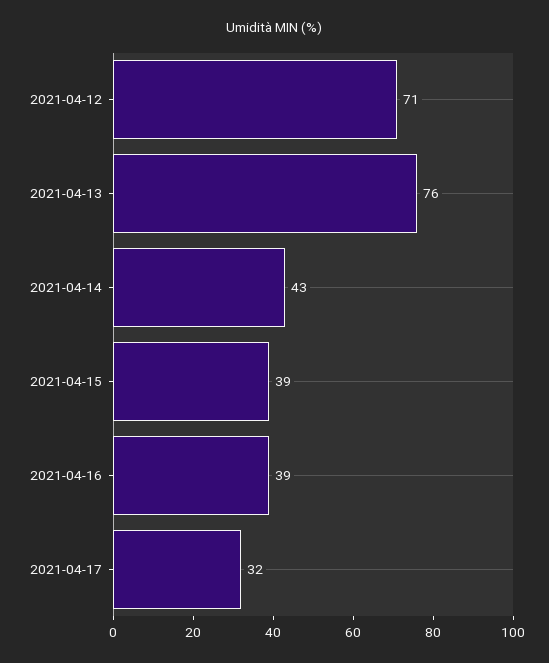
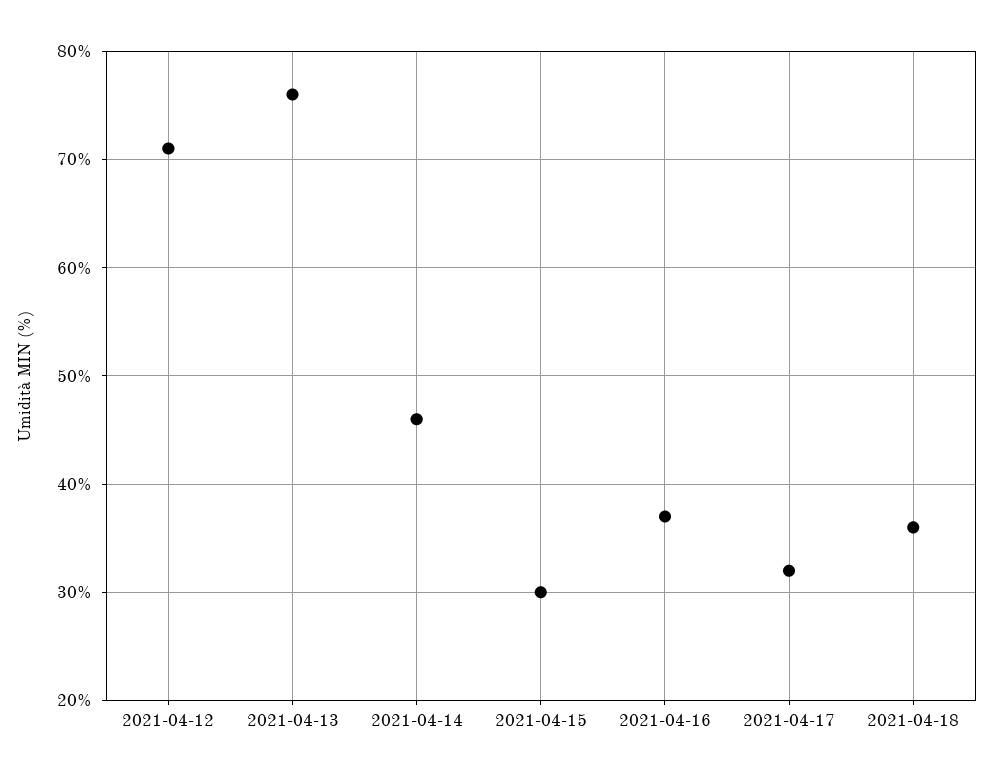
2021-04-14: 43 -> 46
2021-04-15: 39 -> 30
2021-04-16: 39 -> 37
2021-04-18: none -> 36

